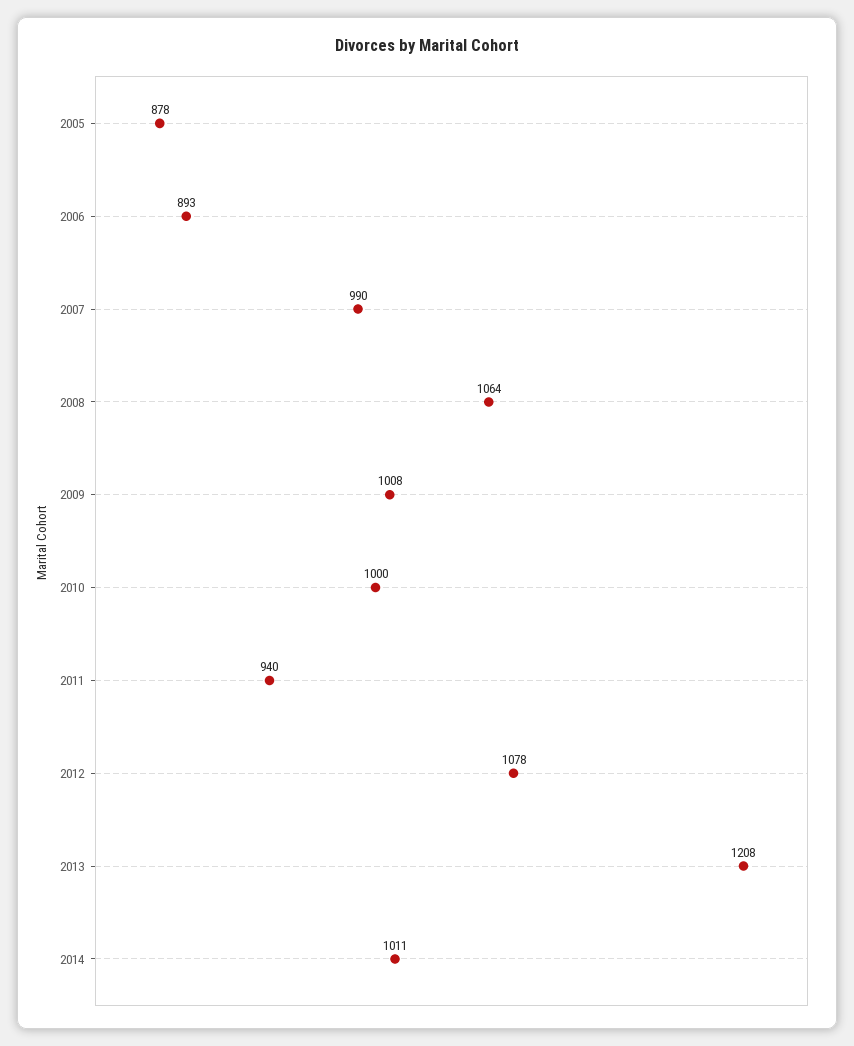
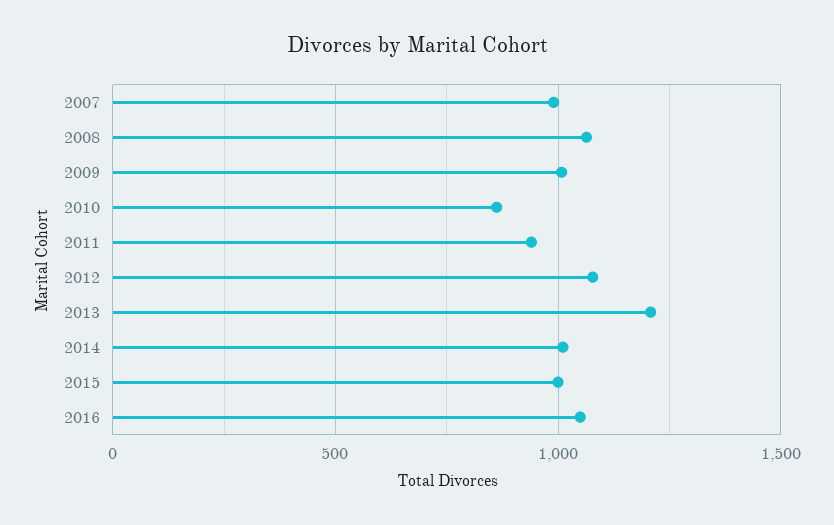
2005: 878 -> none
2006: 893 -> none
2010: 1000 -> 850
2015: none -> 1000
2016: none -> 1050

